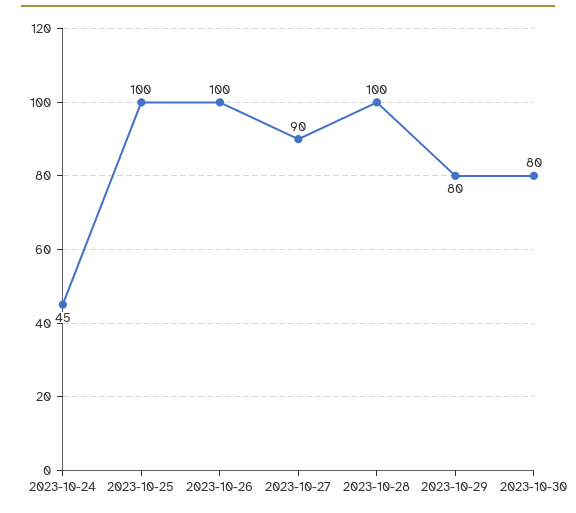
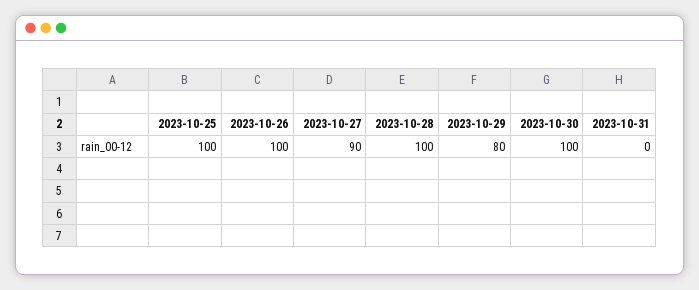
2023-10-24: 45 -> none
2023-10-30: 80 -> 100
2023-10-31: none -> 0

